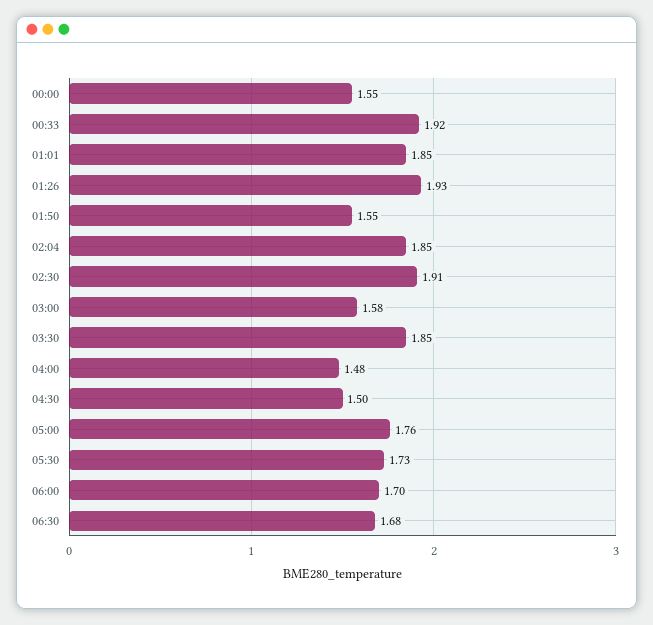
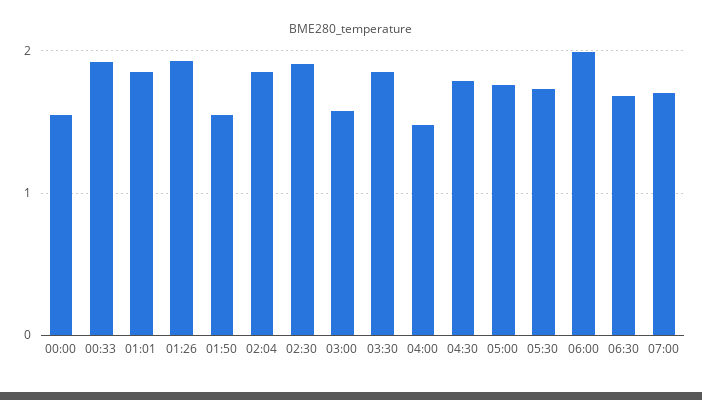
04:30: 1.5 -> 1.8
06:00: 1.7 -> 2
07:00: none -> 1.7

